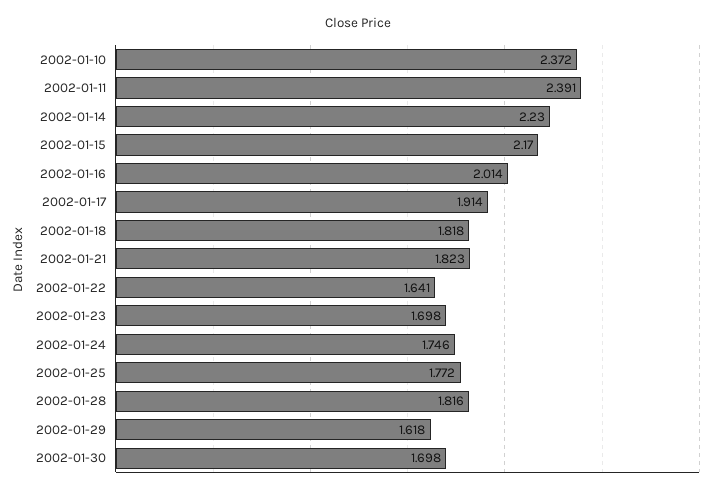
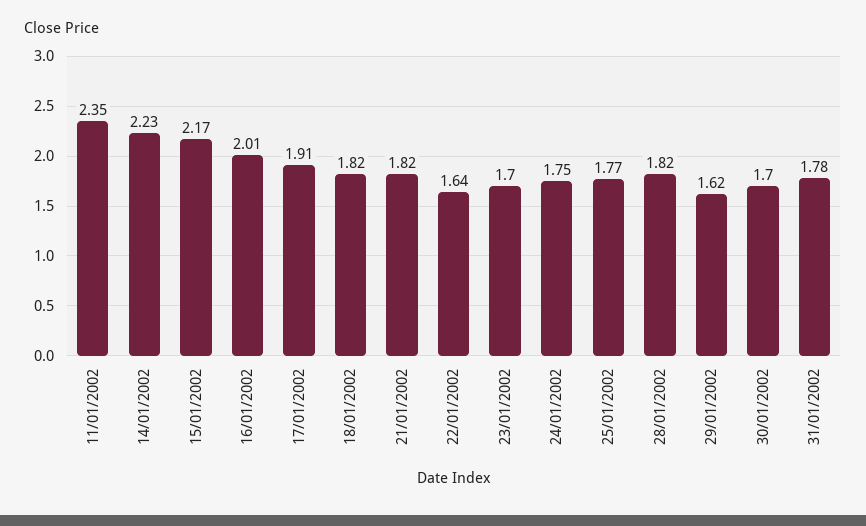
2002-01-10: 2.372 -> none
2002-01-11: 2.391 -> 2.35
31/01/2002: none -> 1.78

